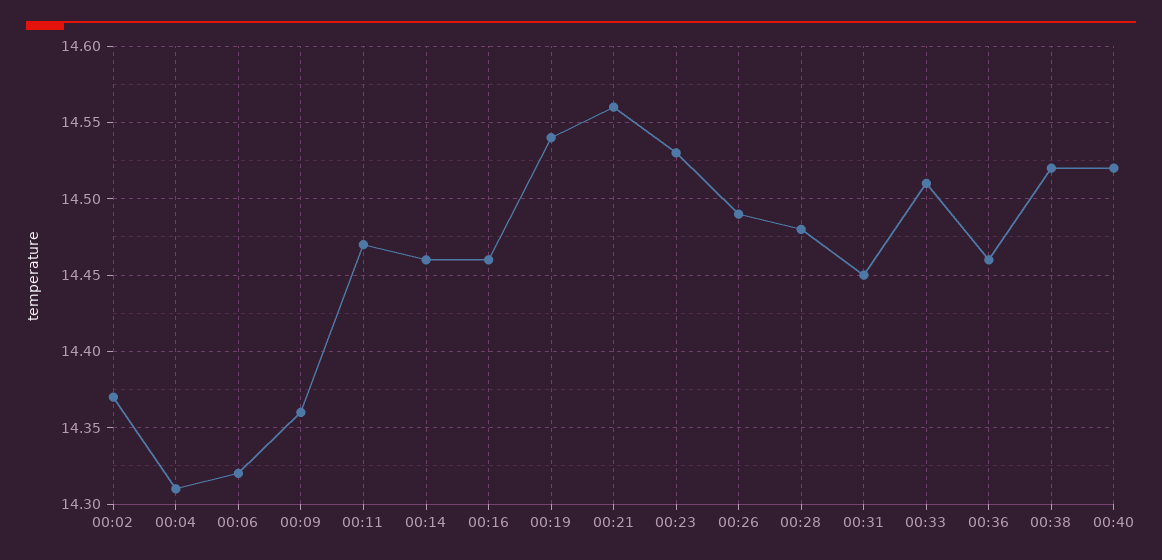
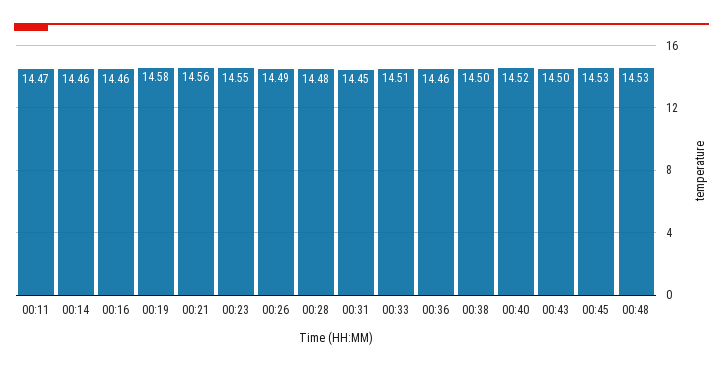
00:02: 14.37 -> none
00:04: 14.31 -> none
00:06: 14.32 -> none
00:09: 14.36 -> none
00:19: 14.54 -> 14.58
00:23: 14.53 -> 14.55
00:38: 14.52 -> 14.5
00:43: none -> 14.5
00:45: none -> 14.53
00:48: none -> 14.53

